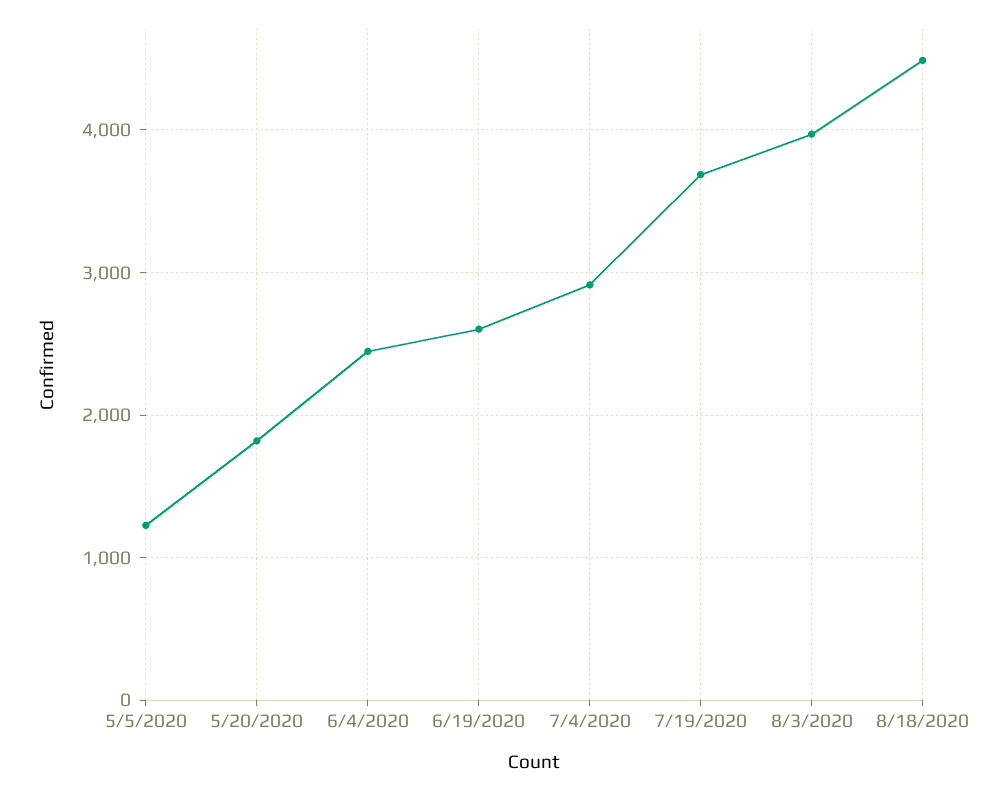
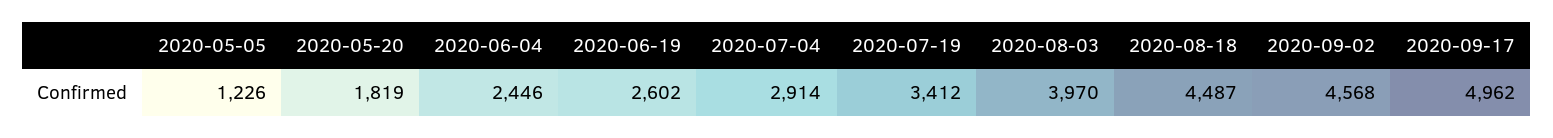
7/19/2020: 3700 -> 3412
2020-09-02: none -> 4568
2020-09-17: none -> 4962

